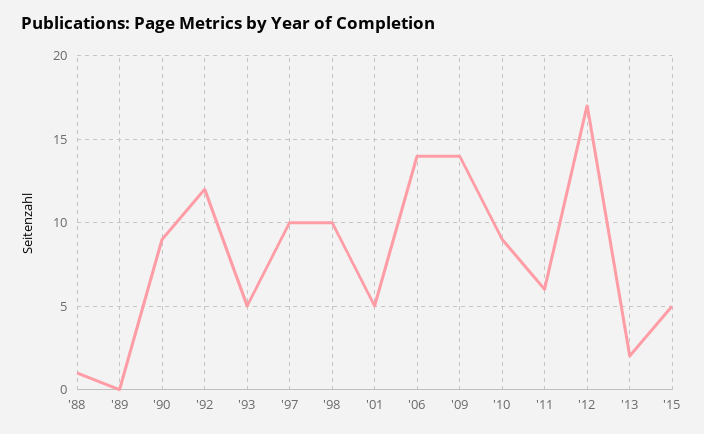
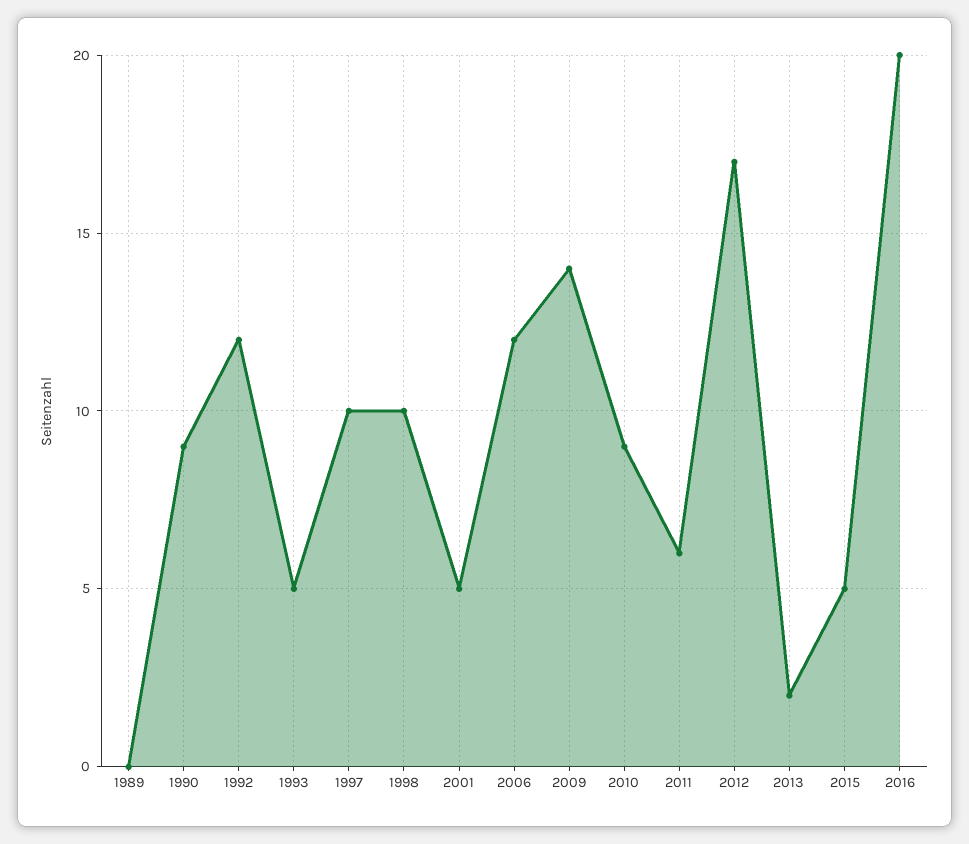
'88: 1 -> none
'06: 14 -> 12
2016: none -> 20

